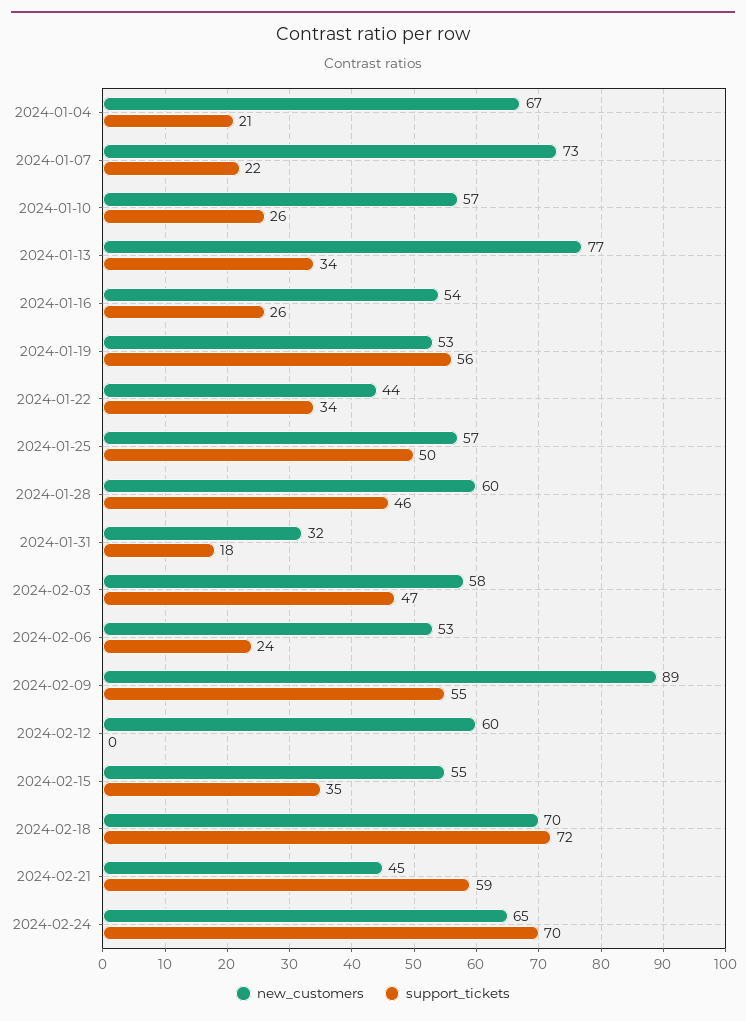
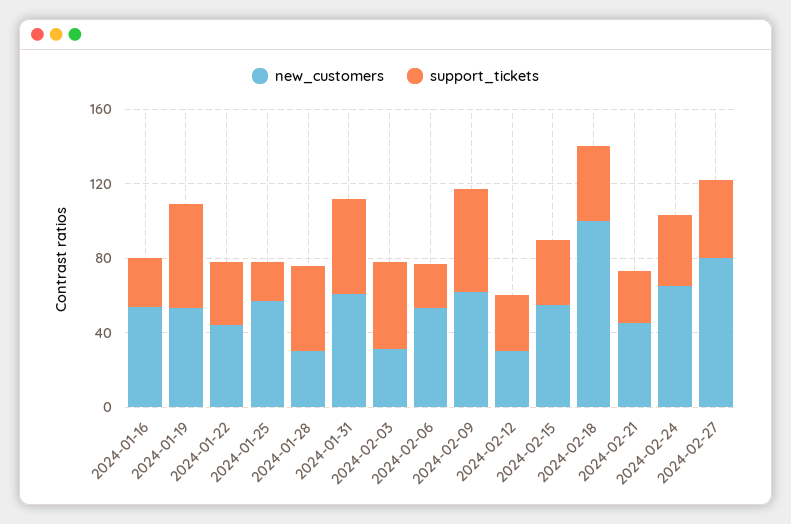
new_customers, 2024-01-04: 67 -> none
support_tickets, 2024-01-04: 21 -> none
new_customers, 2024-01-07: 73 -> none
support_tickets, 2024-01-07: 22 -> none
new_customers, 2024-01-10: 57 -> none
support_tickets, 2024-01-10: 26 -> none
new_customers, 2024-01-13: 77 -> none
support_tickets, 2024-01-13: 34 -> none
support_tickets, 2024-01-25: 50 -> 20
new_customers, 2024-01-28: 60 -> 30
new_customers, 2024-01-31: 32 -> 60
support_tickets, 2024-01-31: 18 -> 50
new_customers, 2024-02-03: 58 -> 30
new_customers, 2024-02-09: 89 -> 60
new_customers, 2024-02-12: 60 -> 30
support_tickets, 2024-02-12: 0 -> 30
new_customers, 2024-02-18: 70 -> 100
support_tickets, 2024-02-18: 72 -> 40
support_tickets, 2024-02-21: 59 -> 30
support_tickets, 2024-02-24: 70 -> 40
new_customers, 2024-02-27: none -> 80
support_tickets, 2024-02-27: none -> 40

